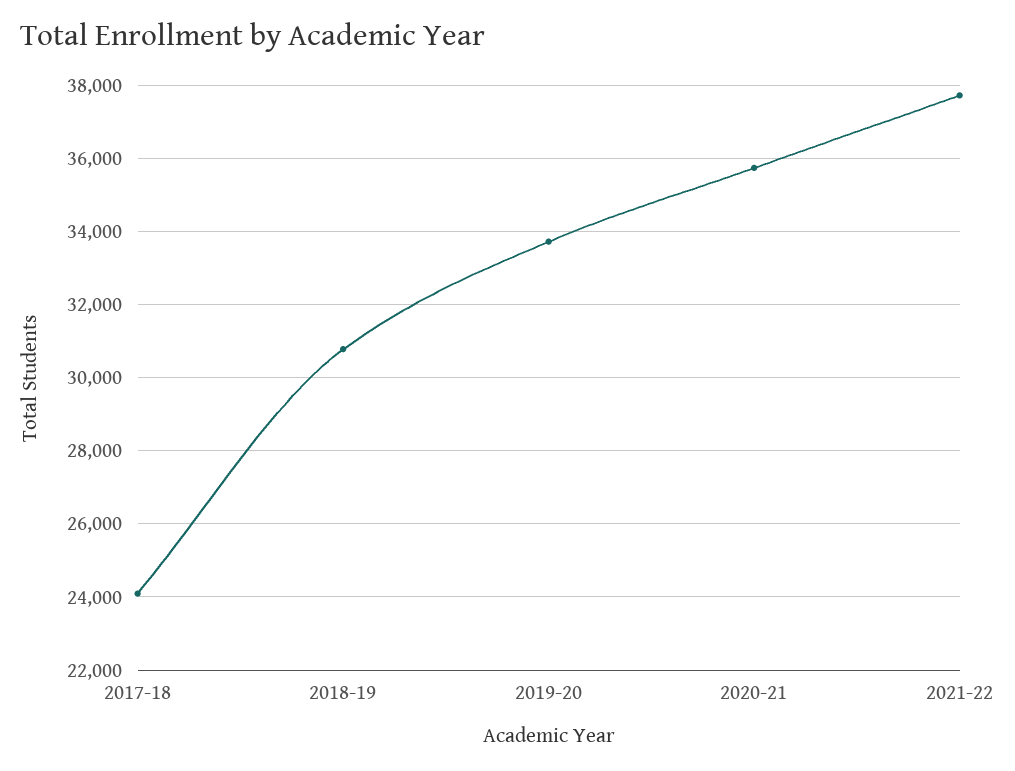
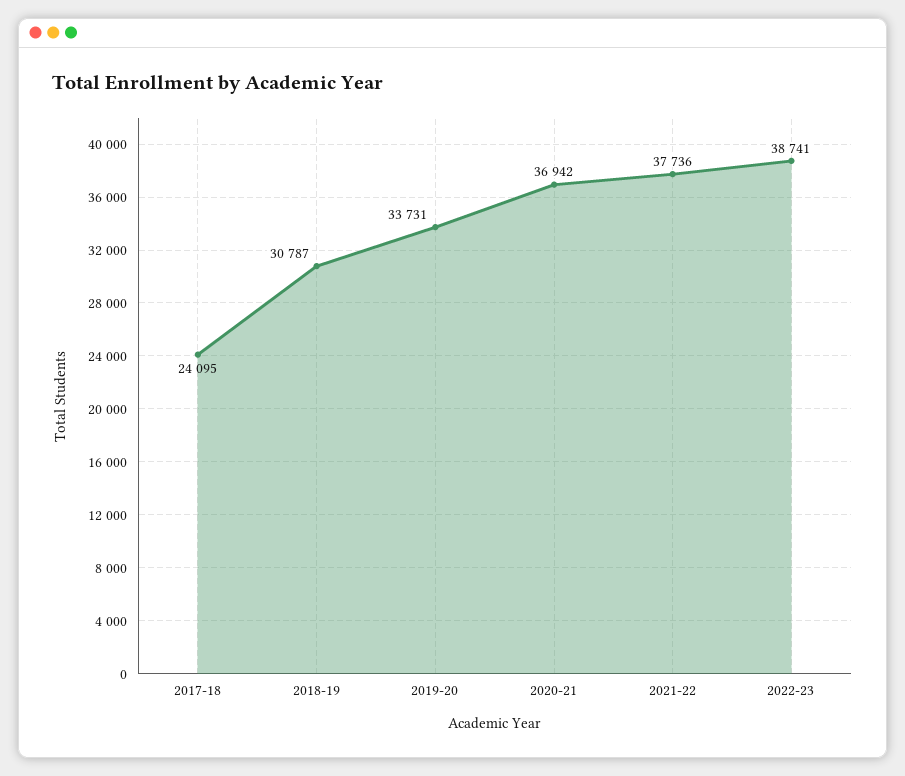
2020-21: 35800 -> 36942
2022-23: none -> 38741

